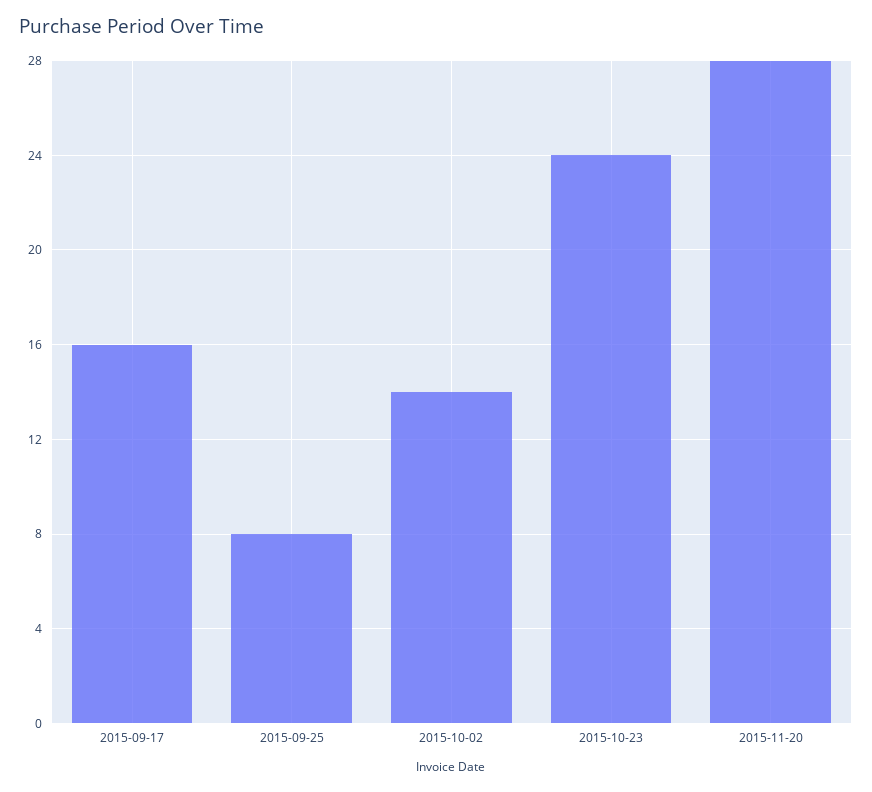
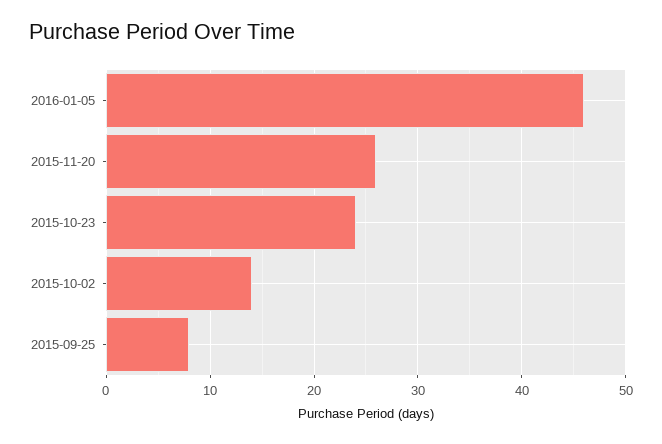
2015-09-17: 16 -> none
2015-11-20: 28 -> 26
2016-01-05: none -> 46

